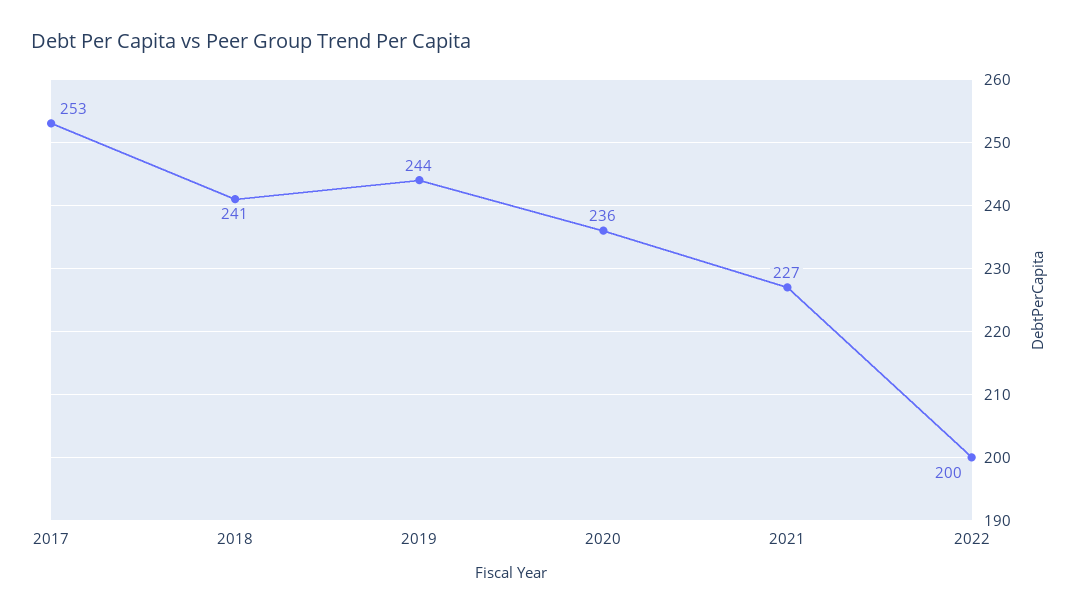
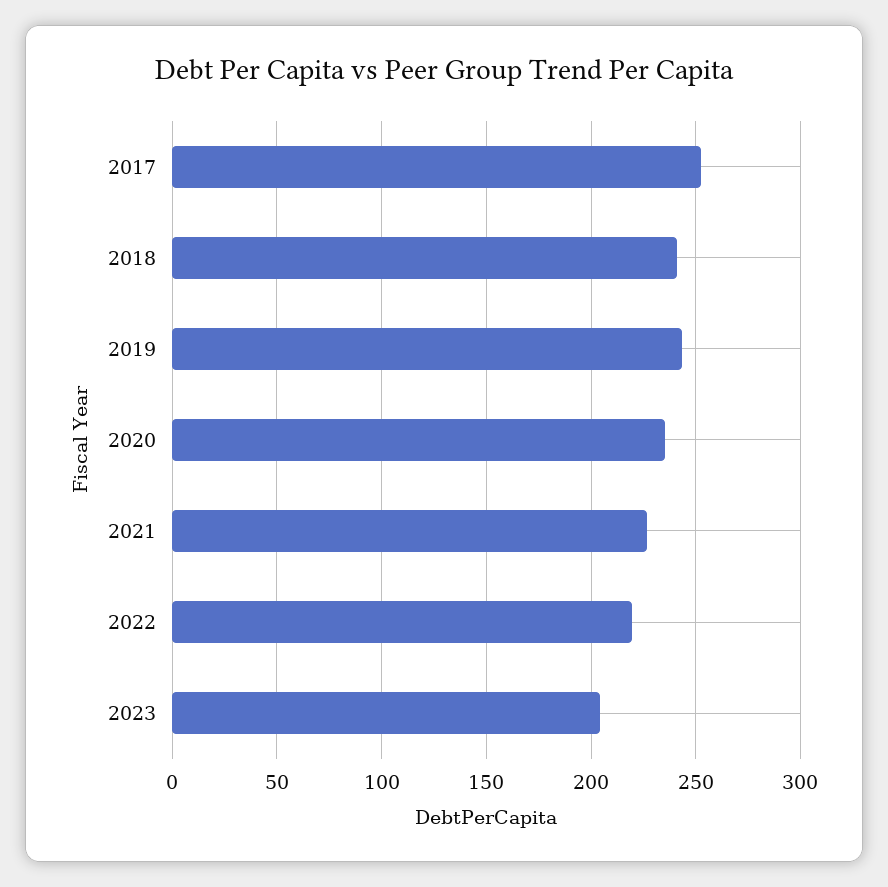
2022: 200 -> 220
2023: none -> 205

